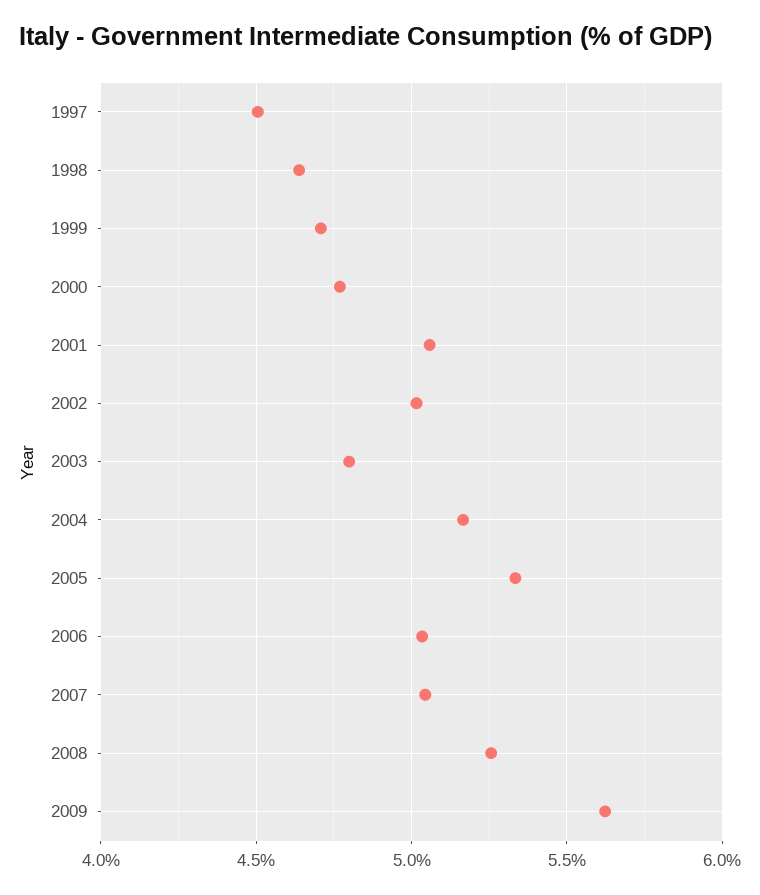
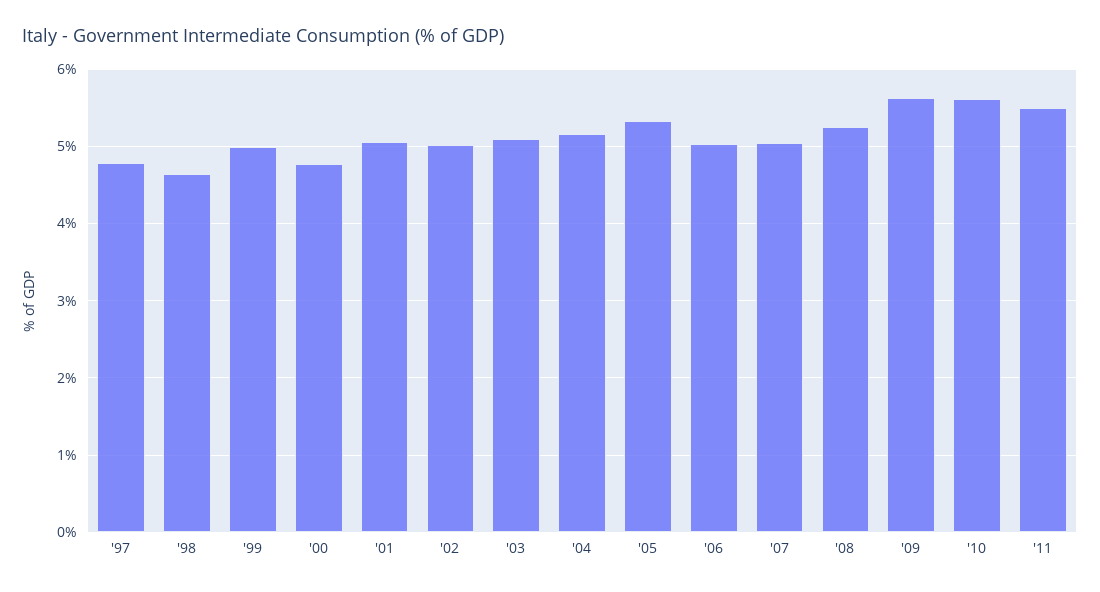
1997: 4.5 -> 4.8
1999: 4.7 -> 5
2003: 4.8 -> 5.1
'10: none -> 5.6
'11: none -> 5.5

